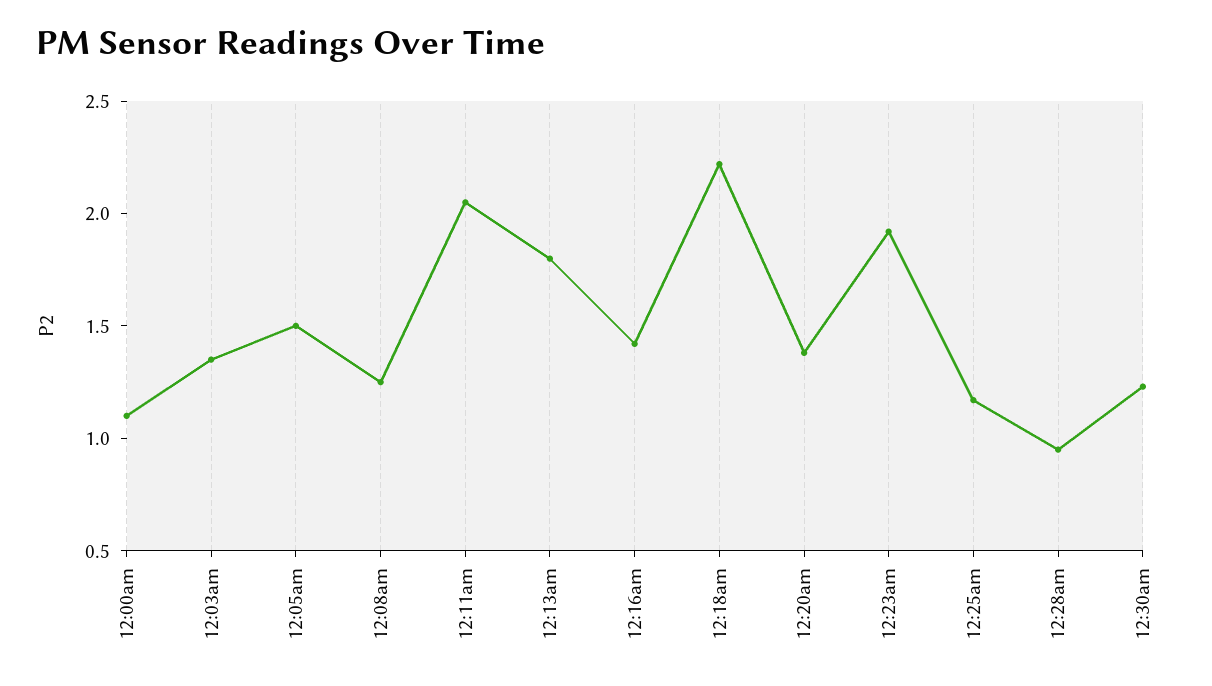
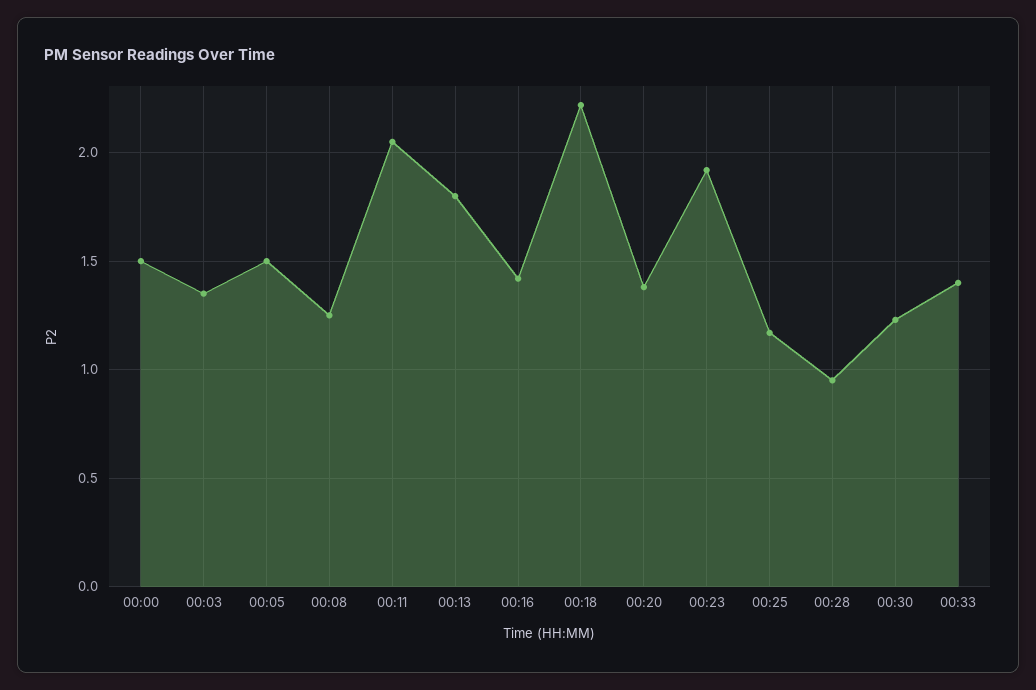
12:00am: 1.1 -> 1.5
00:33: none -> 1.4

